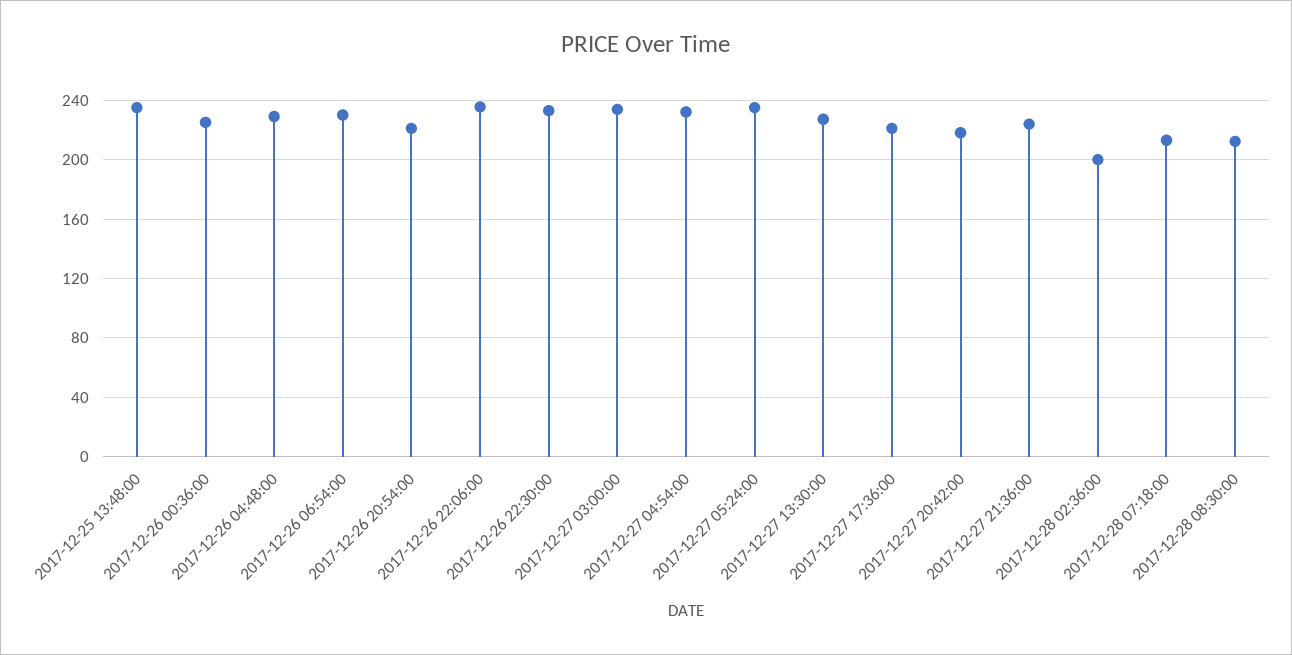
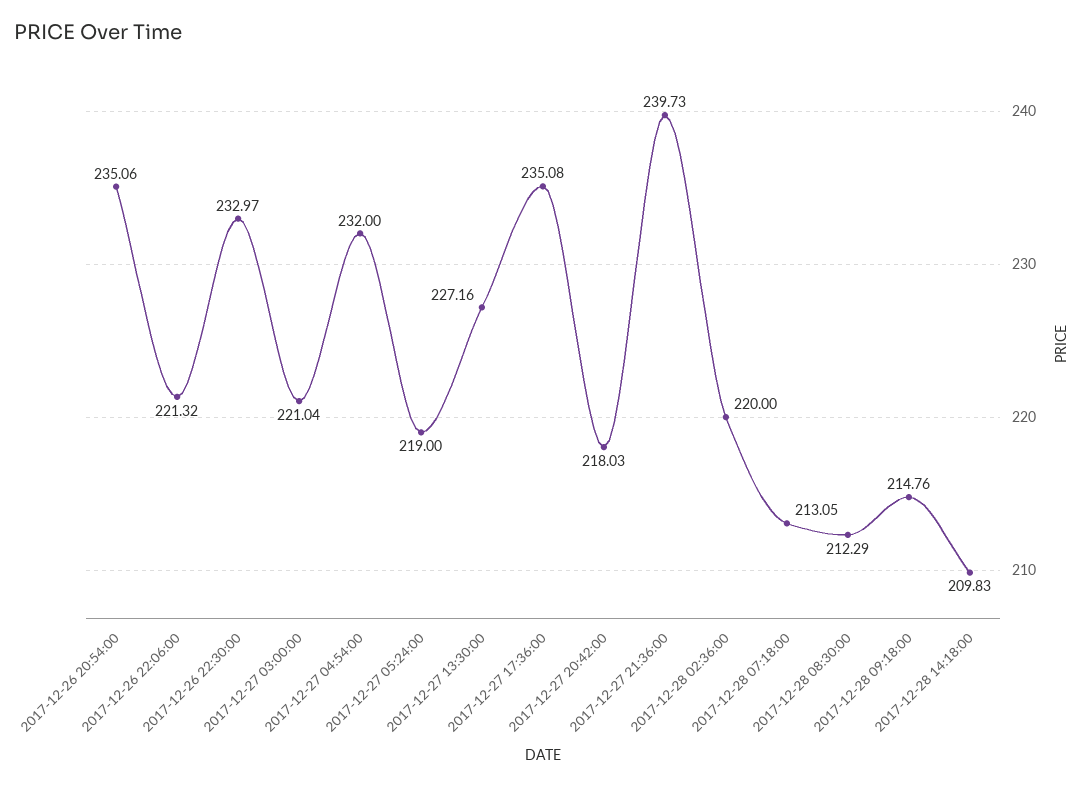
2017-12-25 13:48:00: 235 -> none
2017-12-26 00:36:00: 225 -> none
2017-12-26 04:48:00: 230 -> none
2017-12-26 06:54:00: 230 -> none
2017-12-26 20:54:00: 220 -> 235.06
2017-12-26 22:06:00: 235 -> 221.32
2017-12-27 03:00:00: 235 -> 221.04
2017-12-27 05:24:00: 235 -> 219
2017-12-27 17:36:00: 220 -> 235.08
2017-12-27 21:36:00: 225 -> 239.73
2017-12-28 02:36:00: 200 -> 220
2017-12-28 09:18:00: none -> 214.76
2017-12-28 14:18:00: none -> 209.83

